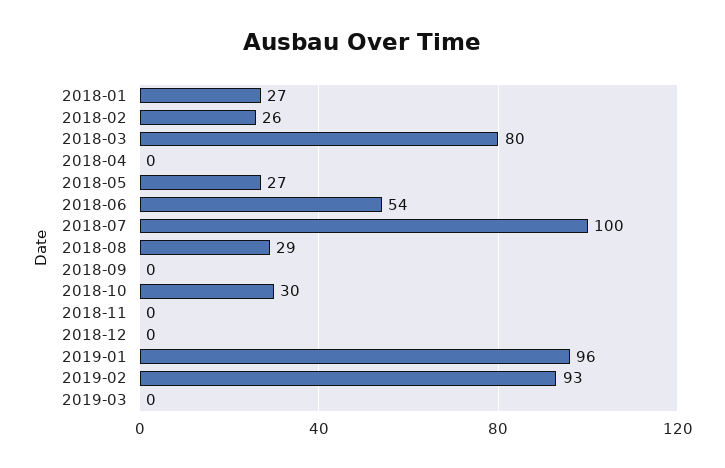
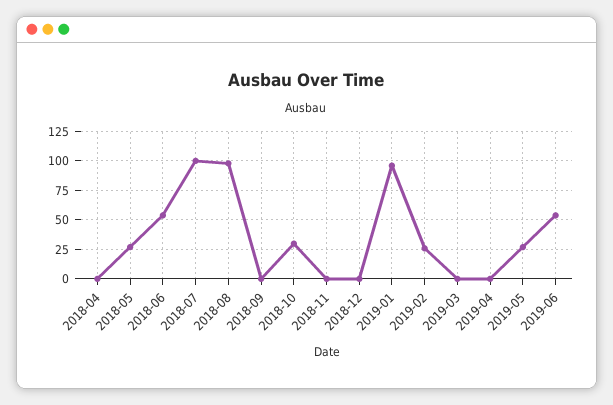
2018-01: 27 -> none
2018-02: 26 -> none
2018-03: 80 -> none
2018-08: 29 -> 100
2019-02: 93 -> 25
2019-04: none -> 0
2019-05: none -> 25
2019-06: none -> 50

